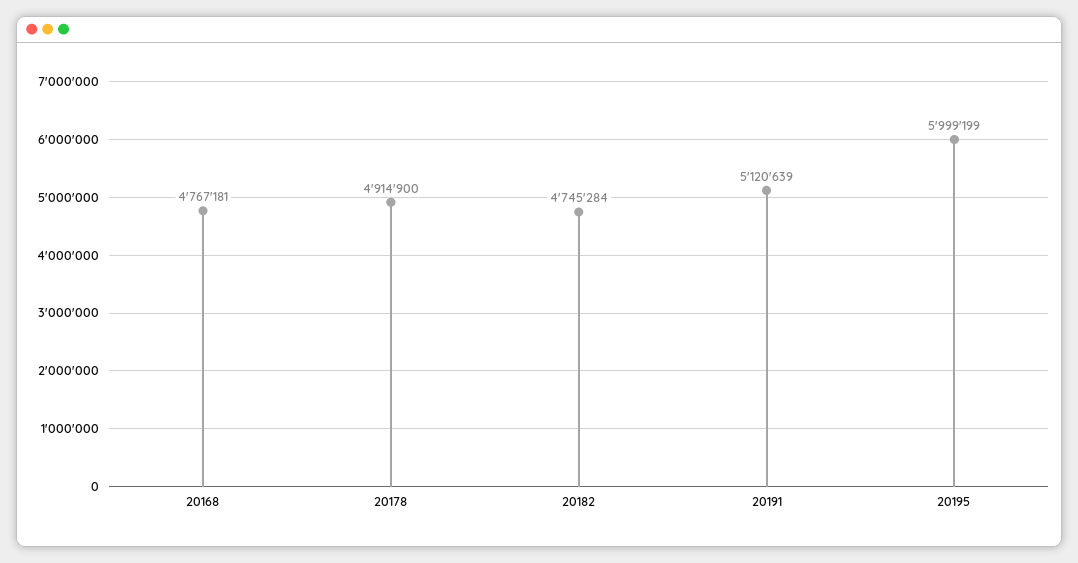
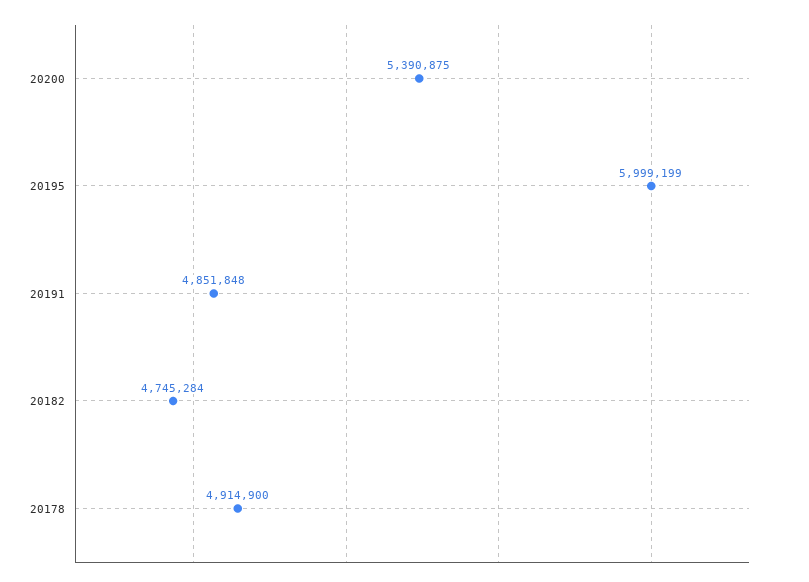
20168: 4767181 -> none
20191: 5120639 -> 4851848
20200: none -> 5390875

